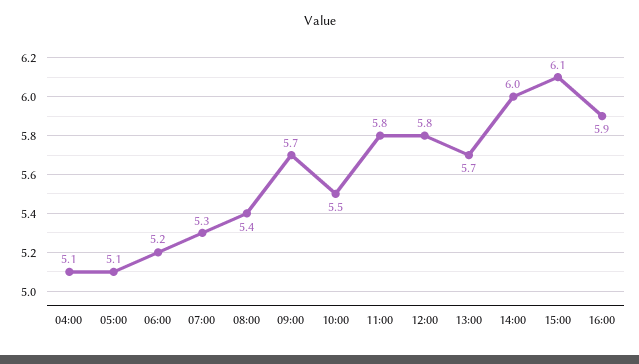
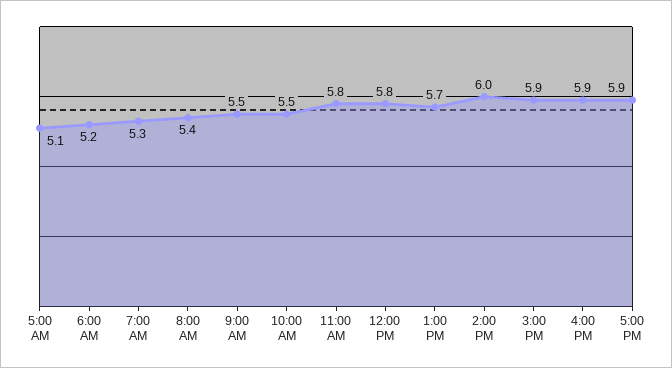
04:00: 5.1 -> none
09:00: 5.7 -> 5.5
15:00: 6.1 -> 5.9
5:00 PM: none -> 5.9

